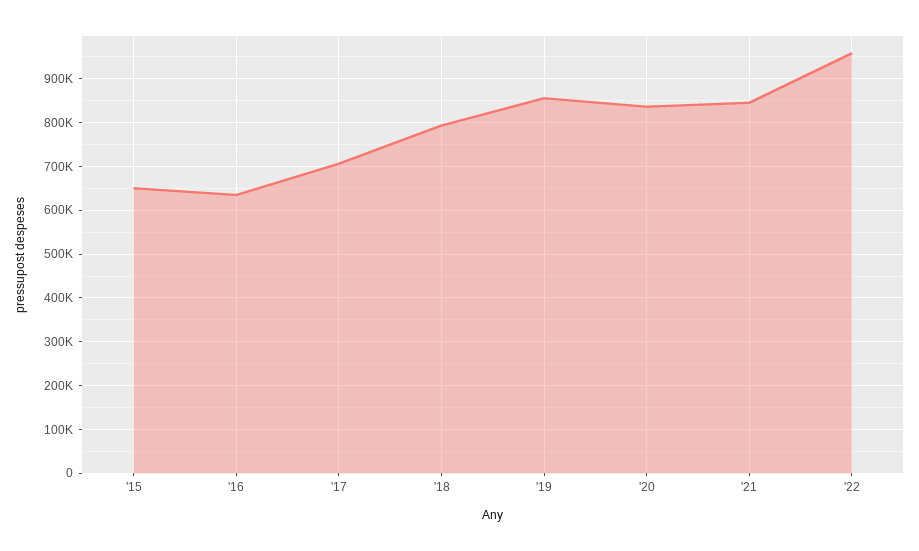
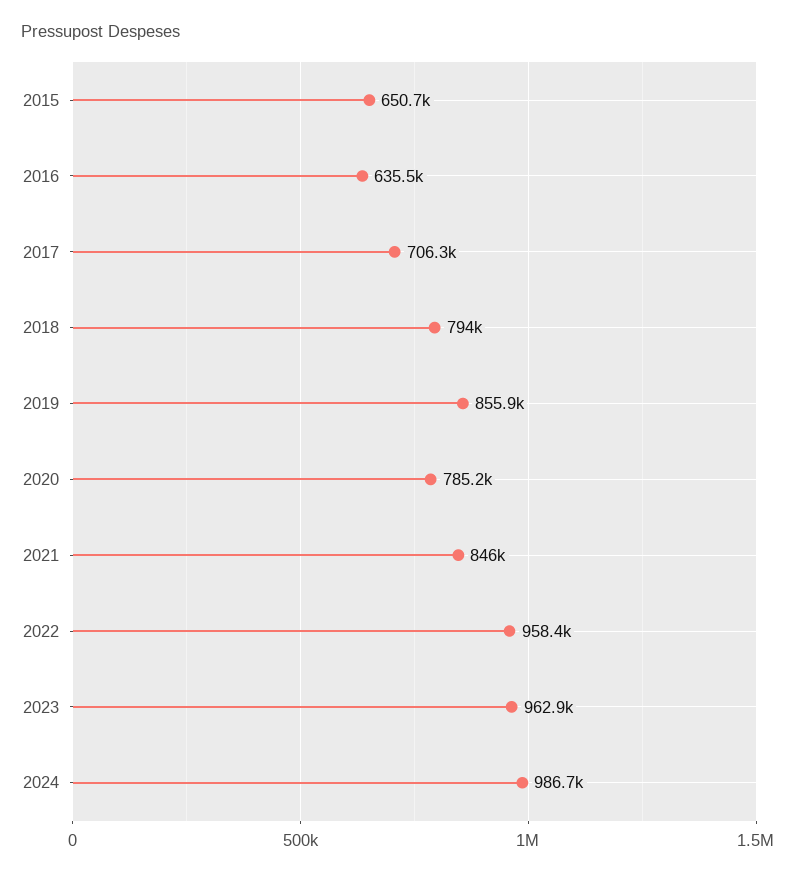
'20: 840000 -> 785200
2023: none -> 962900
2024: none -> 986700

